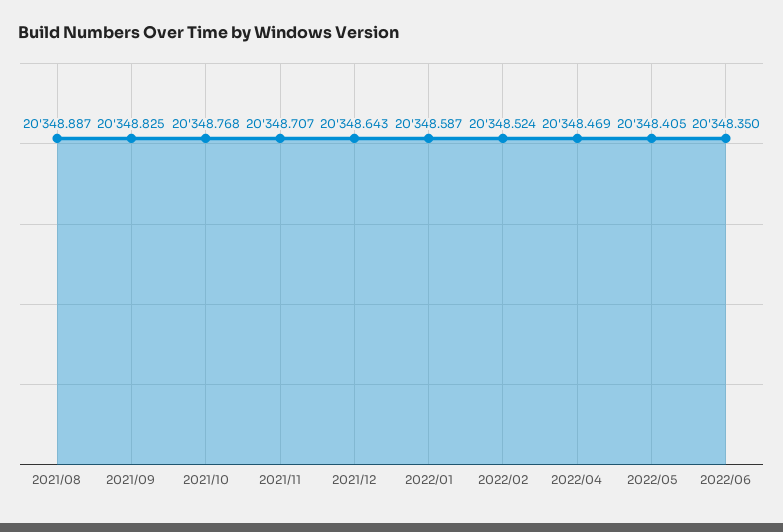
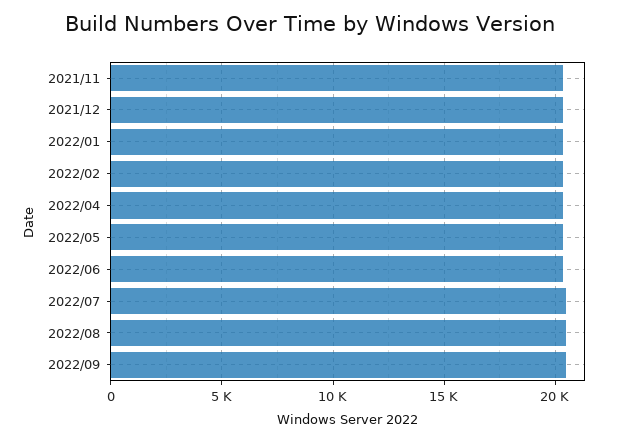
2021/08: 20348.887 -> none
2021/09: 20348.825 -> none
2021/10: 20348.768 -> none
2022/07: none -> 20500
2022/08: none -> 20500
2022/09: none -> 20500

